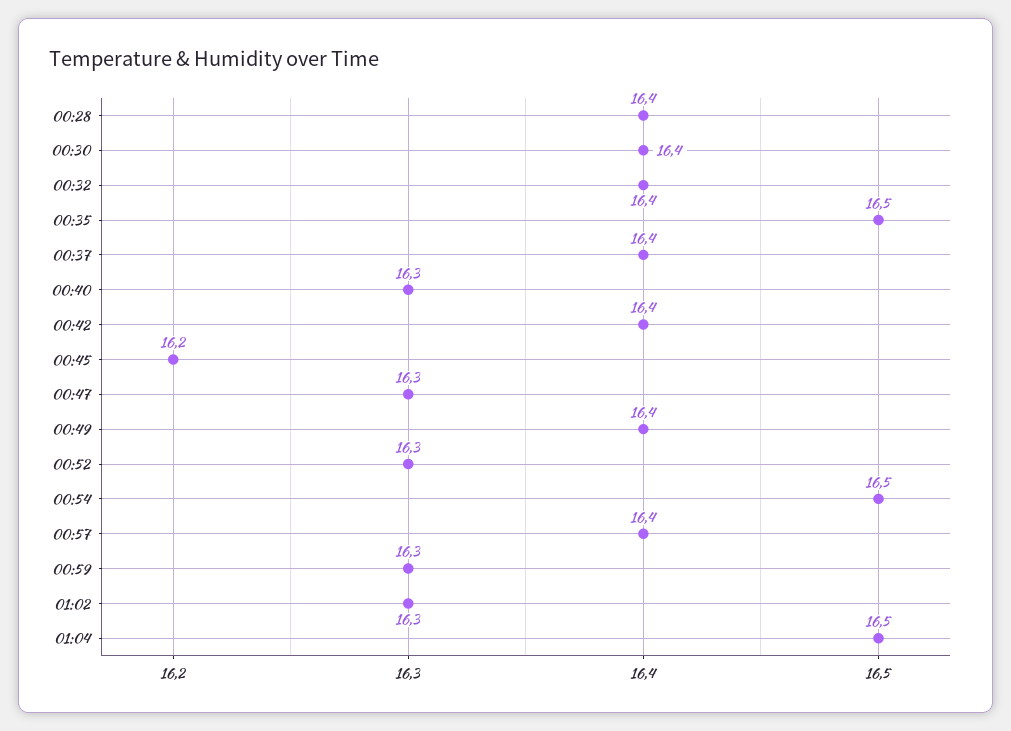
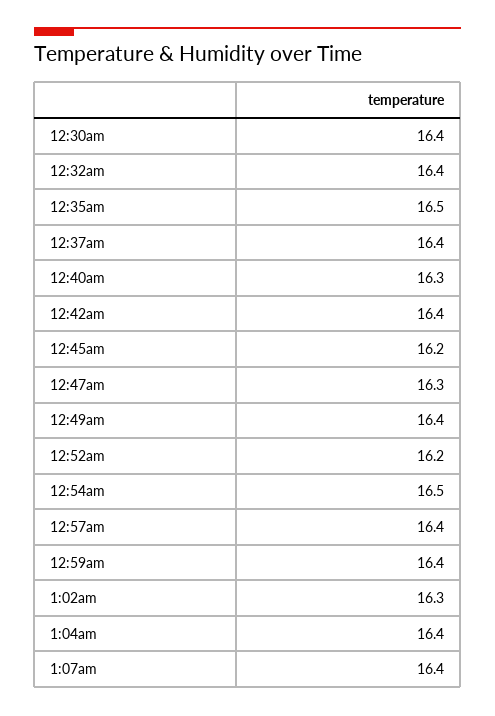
00:28: 16.4 -> none
00:52: 16.3 -> 16.2
00:59: 16.3 -> 16.4
01:04: 16.5 -> 16.4
1:07am: none -> 16.4

